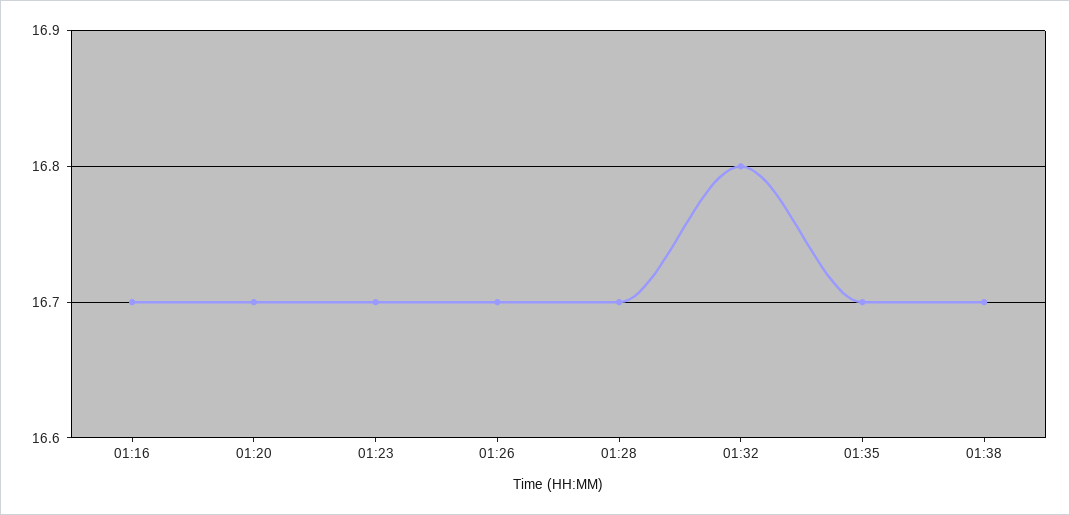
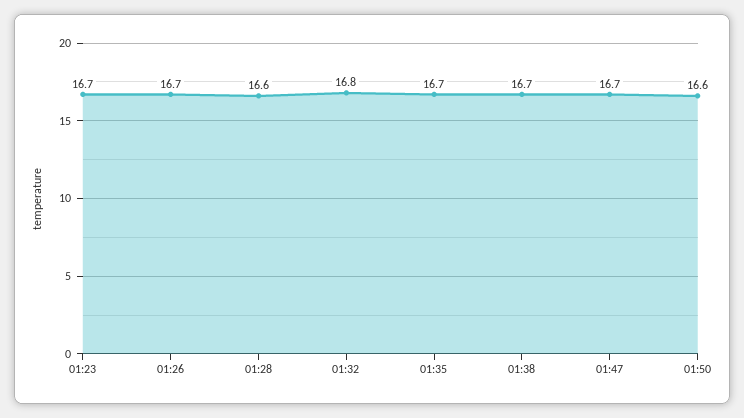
01:16: 16.7 -> none
01:20: 16.7 -> none
01:28: 16.7 -> 16.6
01:47: none -> 16.7
01:50: none -> 16.6

